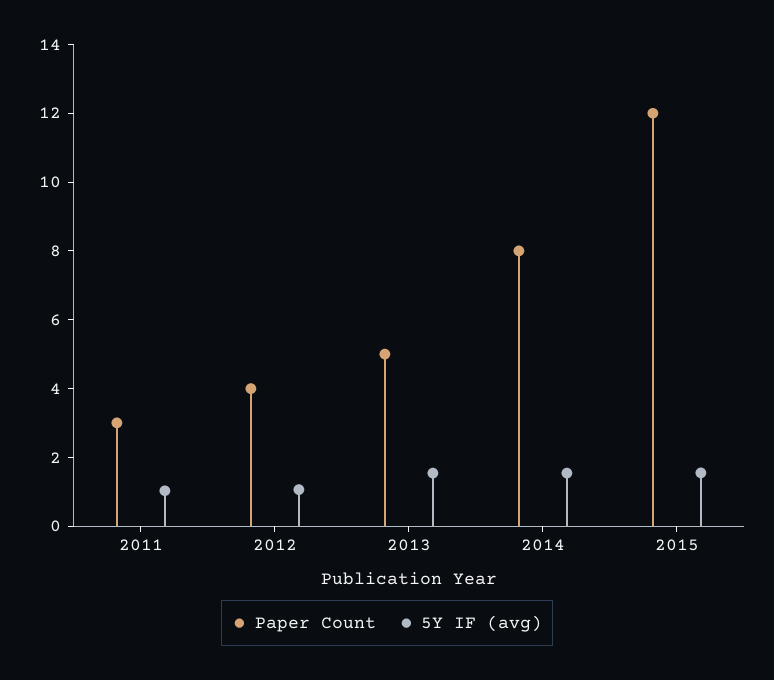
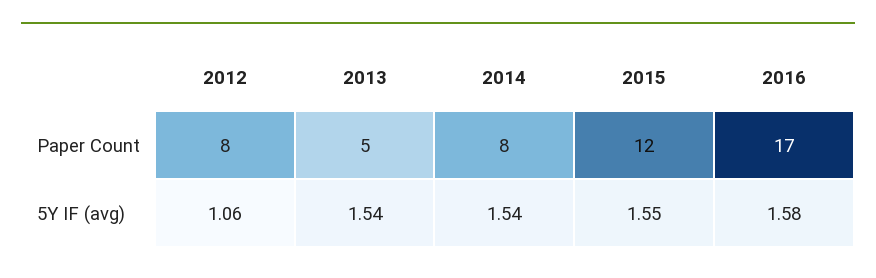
Paper Count, 2011: 3 -> none
5Y IF (avg), 2011: 1 -> none
Paper Count, 2012: 4 -> 8
Paper Count, 2016: none -> 17
5Y IF (avg), 2016: none -> 1.58

